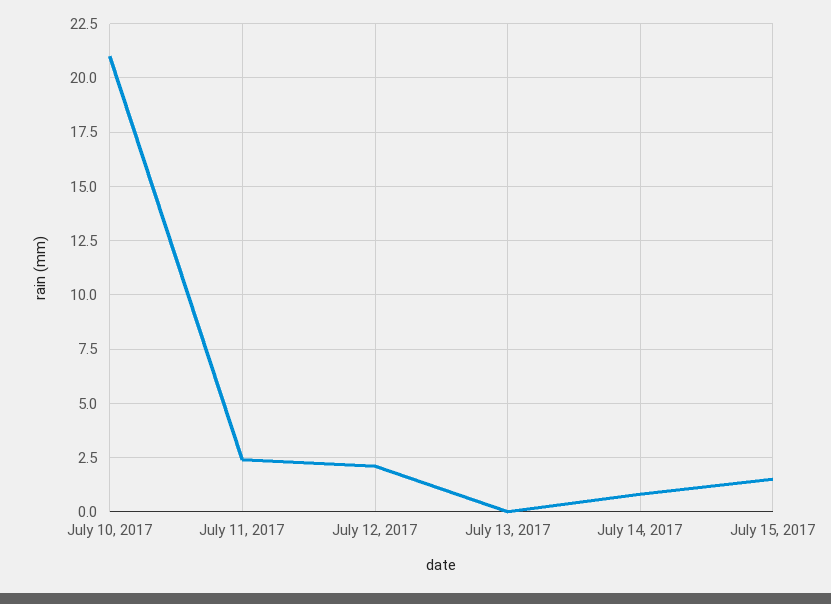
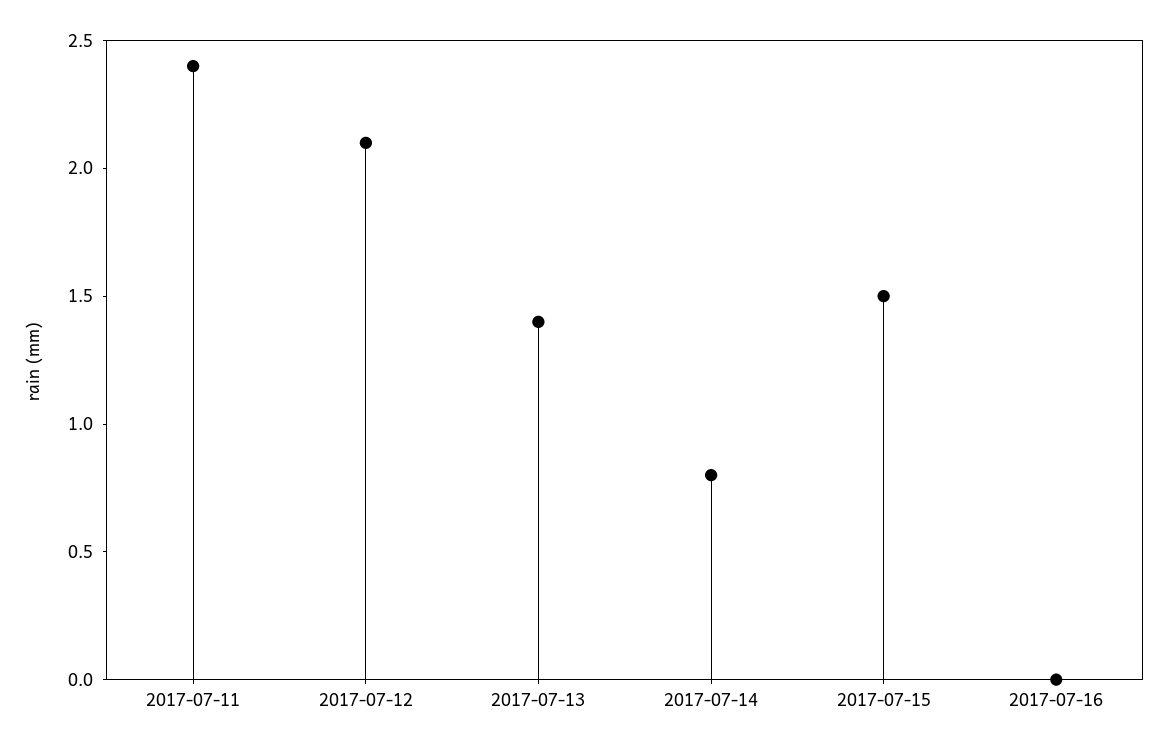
July 10, 2017: 21 -> none
July 13, 2017: 0 -> 1.4
2017-07-16: none -> 0

